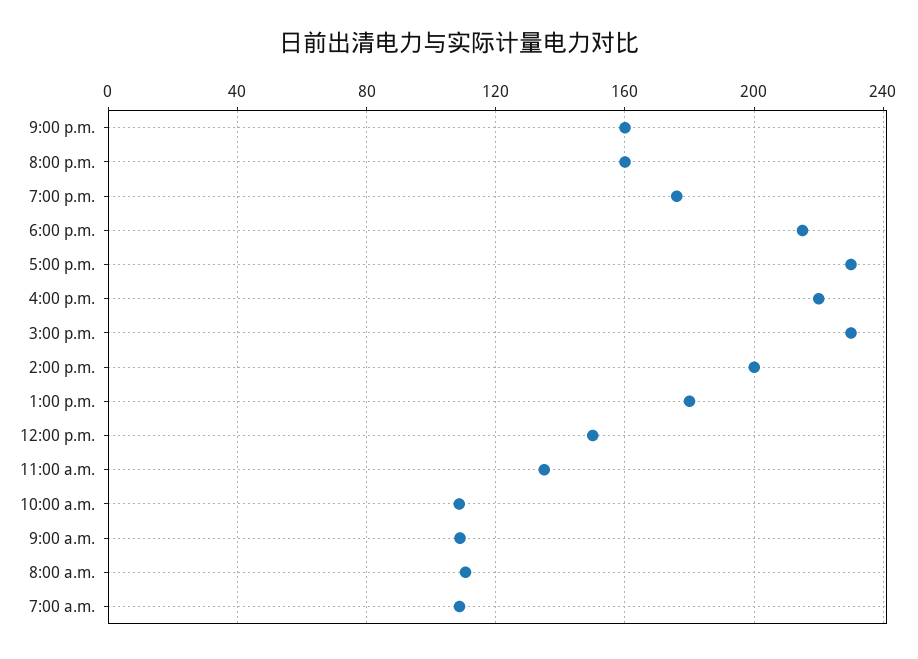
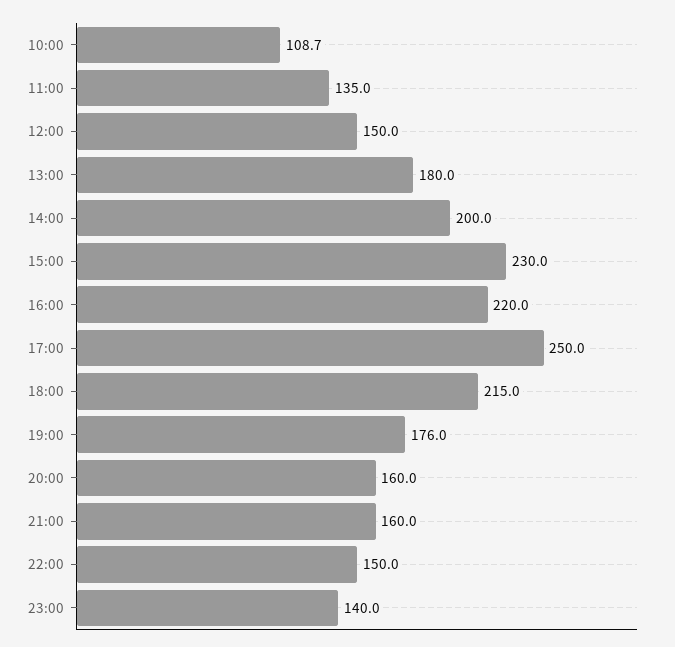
5:00 p.m.: 230 -> 250
9:00 a.m.: 110 -> none
8:00 a.m.: 110 -> none
7:00 a.m.: 110 -> none
22:00: none -> 150
23:00: none -> 140

